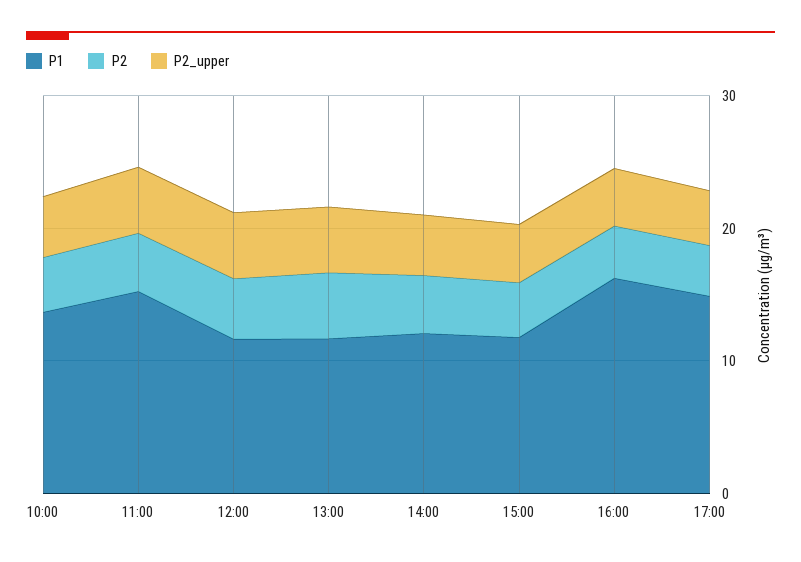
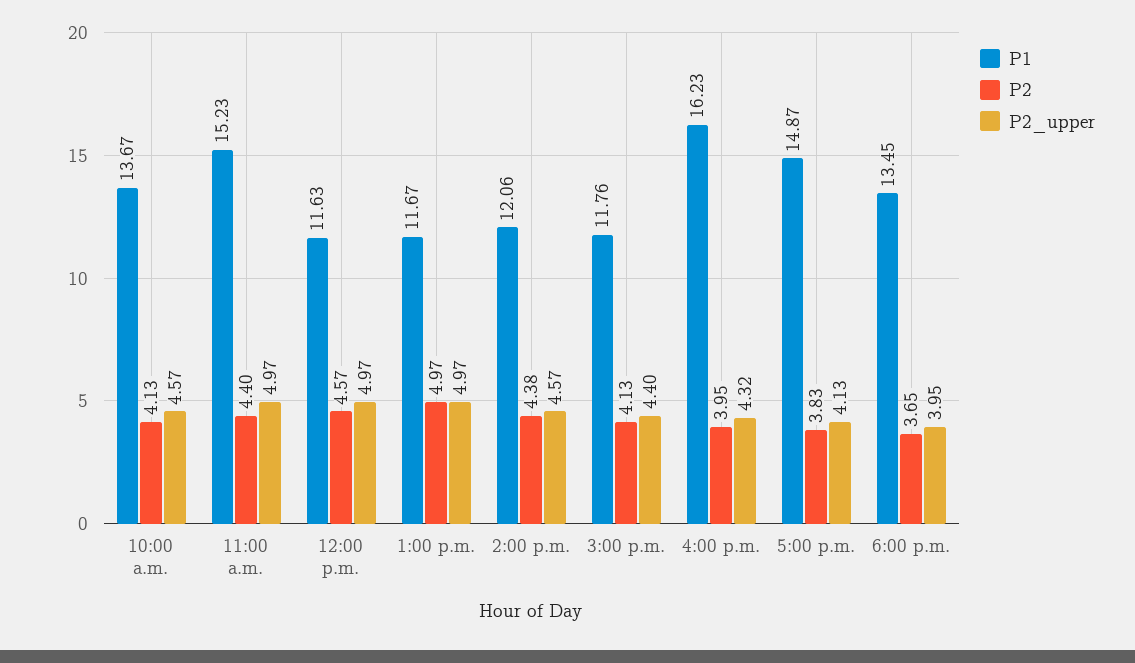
P1, 6:00 p.m.: none -> 13.45
P2, 6:00 p.m.: none -> 3.65
P2_upper, 6:00 p.m.: none -> 3.95

